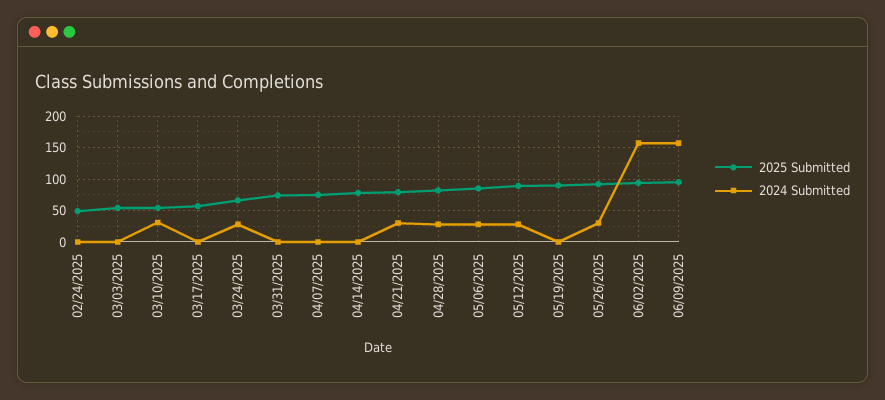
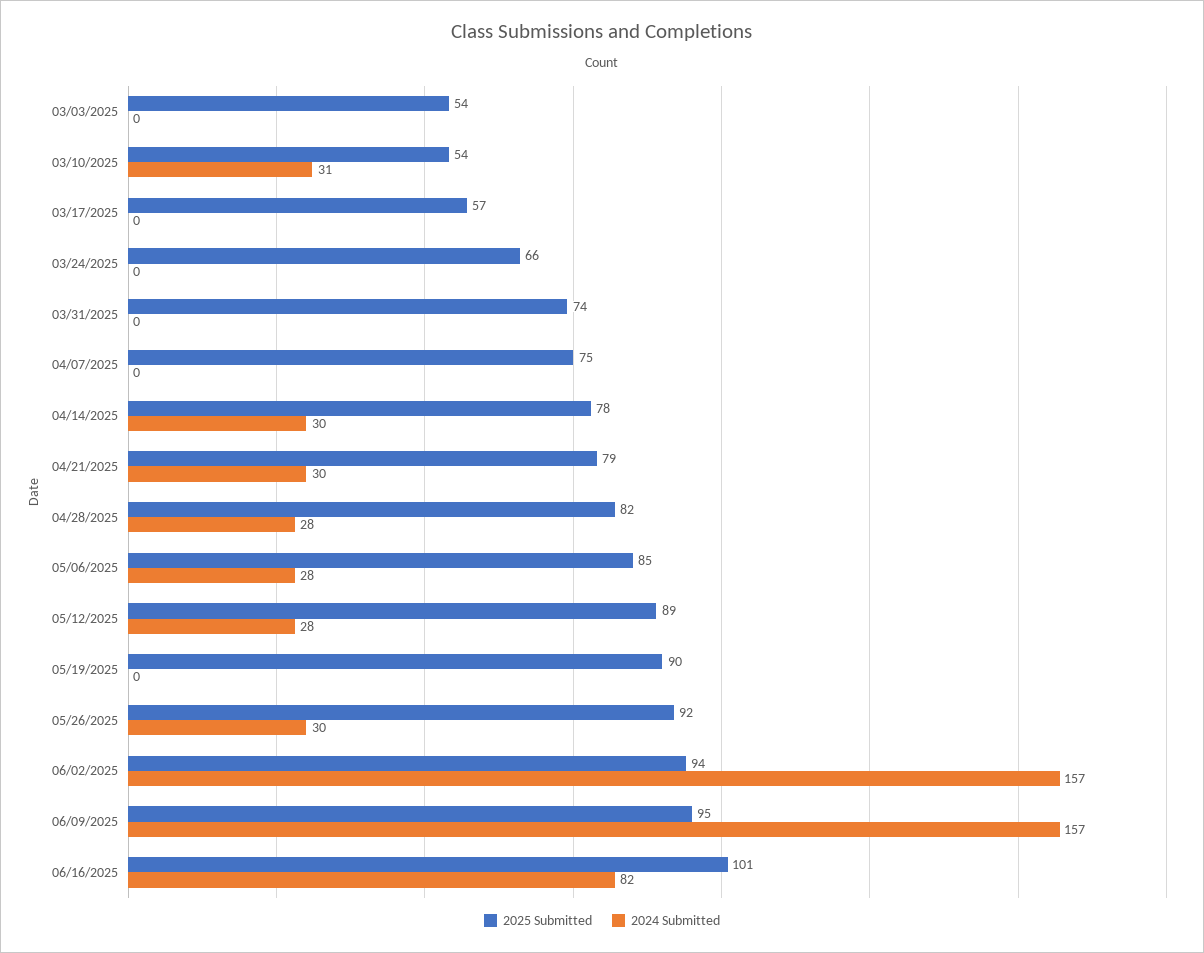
2025 Submitted, 02/24/2025: 50 -> none
2024 Submitted, 02/24/2025: 0 -> none
2024 Submitted, 03/24/2025: 30 -> 0
2024 Submitted, 04/14/2025: 0 -> 30
2025 Submitted, 06/16/2025: none -> 101
2024 Submitted, 06/16/2025: none -> 82

